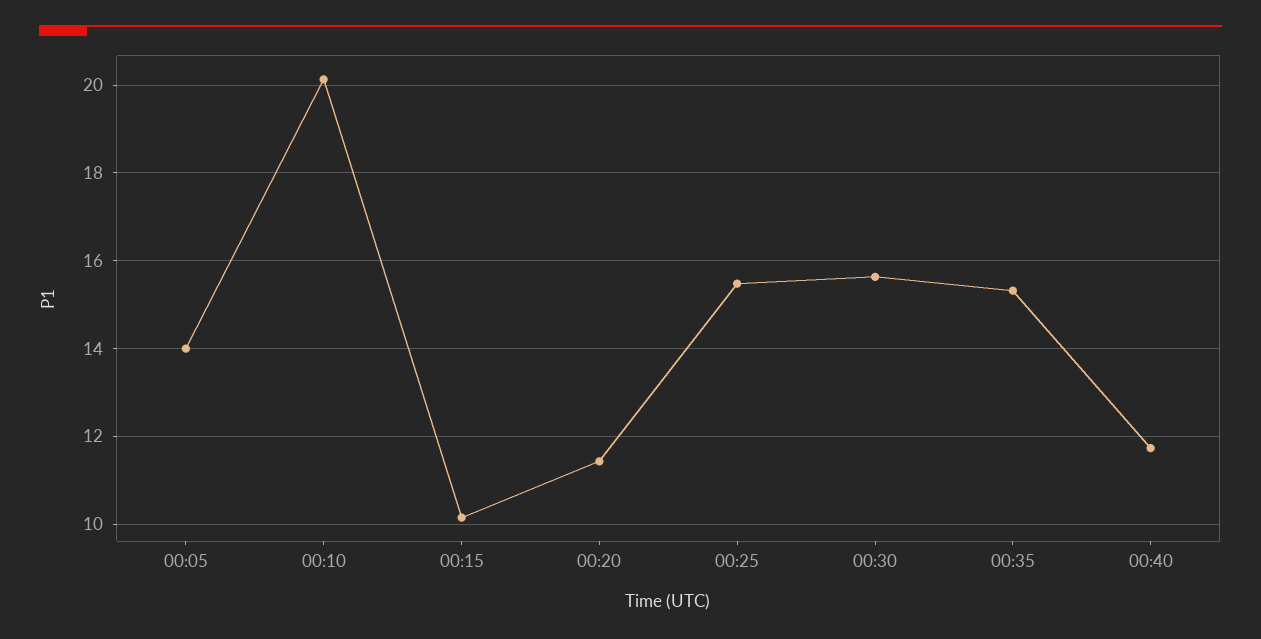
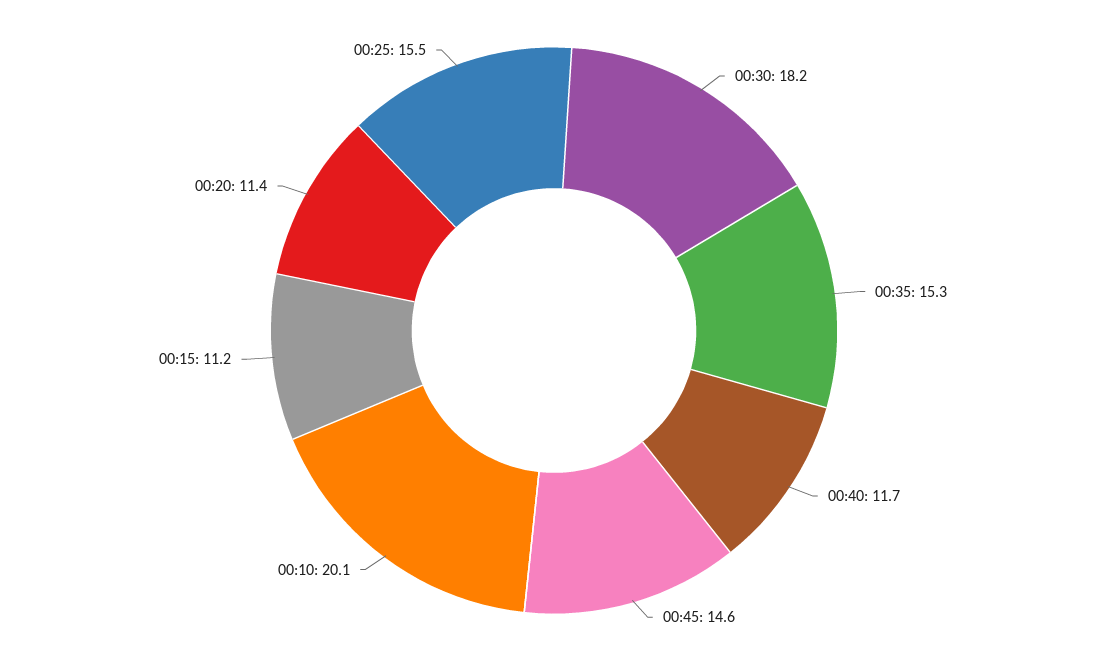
00:05: 14 -> none
00:15: 10.2 -> 11.2
00:30: 15.6 -> 18.2
00:45: none -> 14.6

